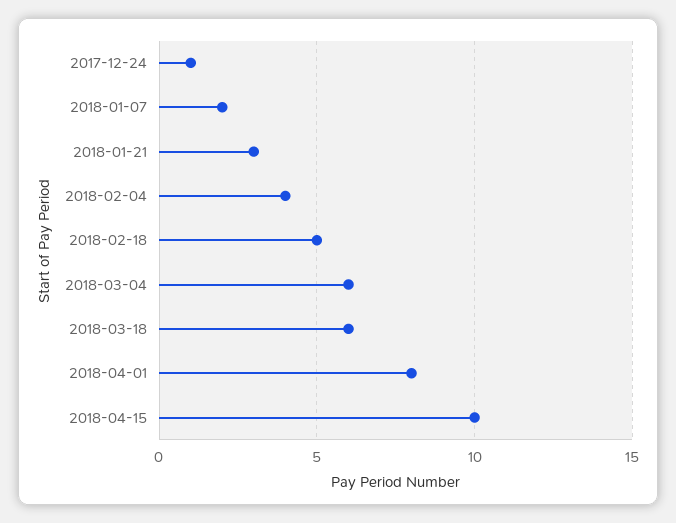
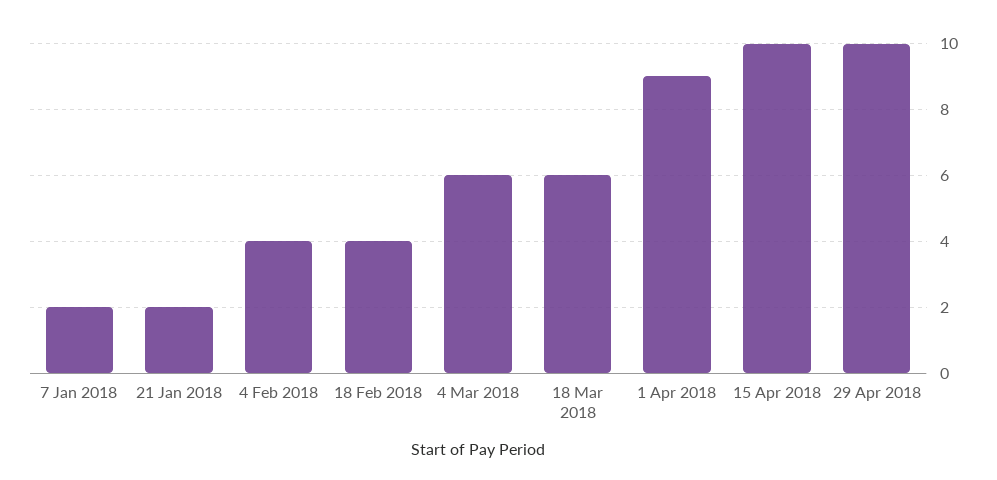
2017-12-24: 1 -> none
2018-01-21: 3 -> 2
2018-02-18: 5 -> 4
2018-04-01: 8 -> 9
29 Apr 2018: none -> 10

